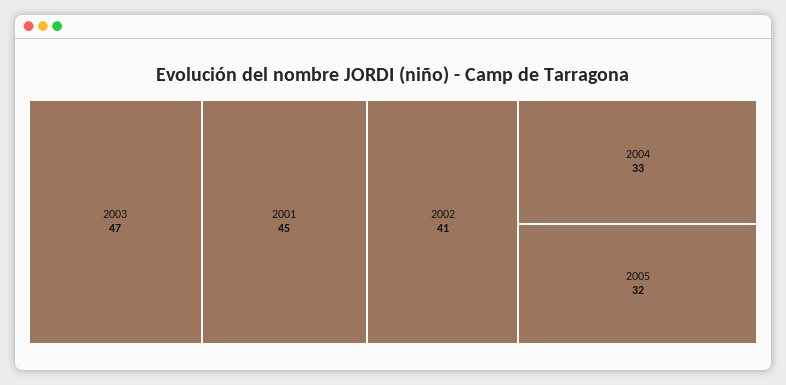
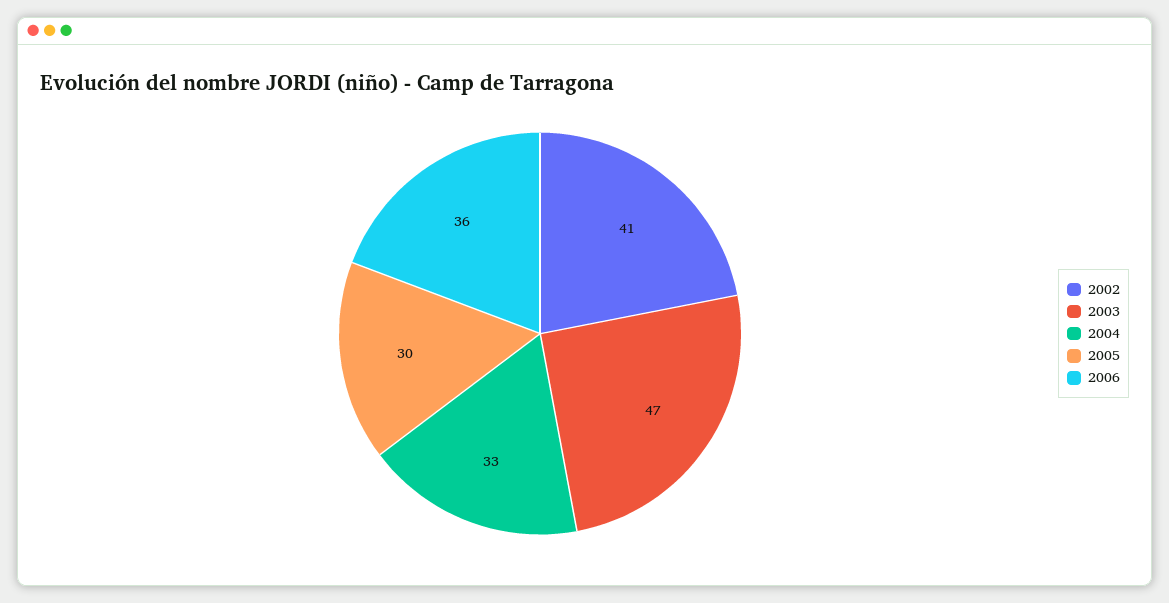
2001: 45 -> none
2005: 32 -> 30
2006: none -> 36

